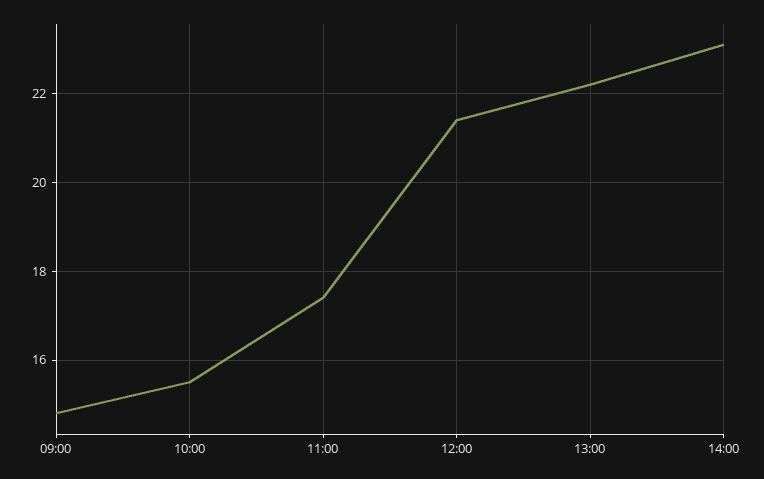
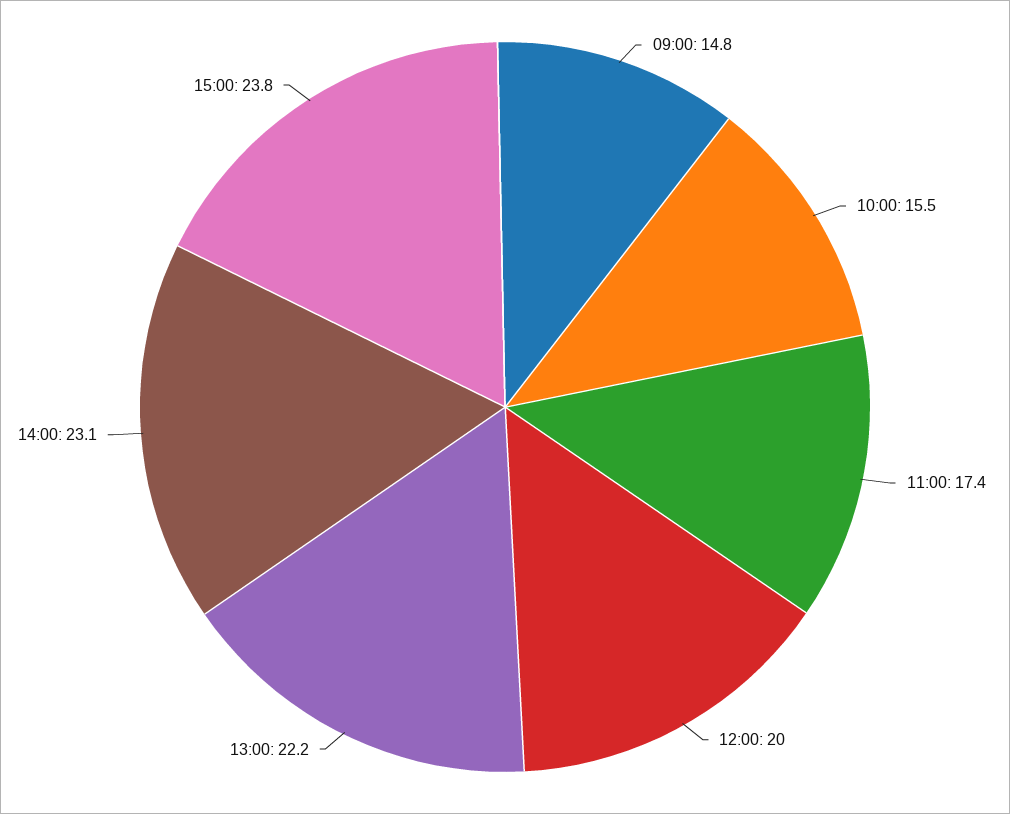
12:00: 21.5 -> 20
15:00: none -> 23.8

